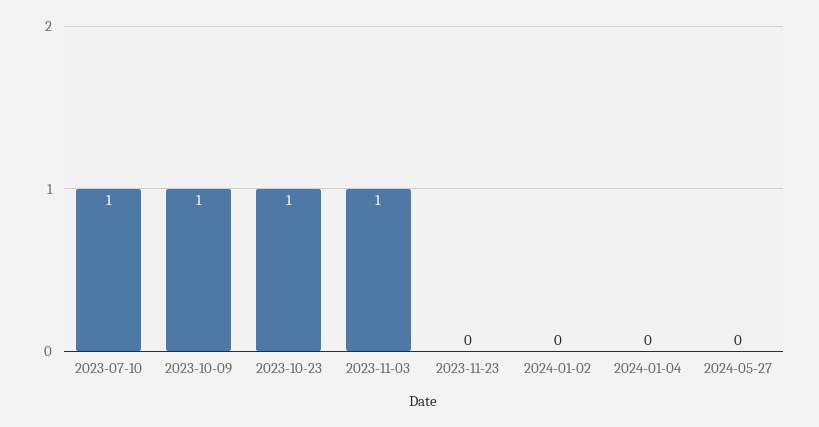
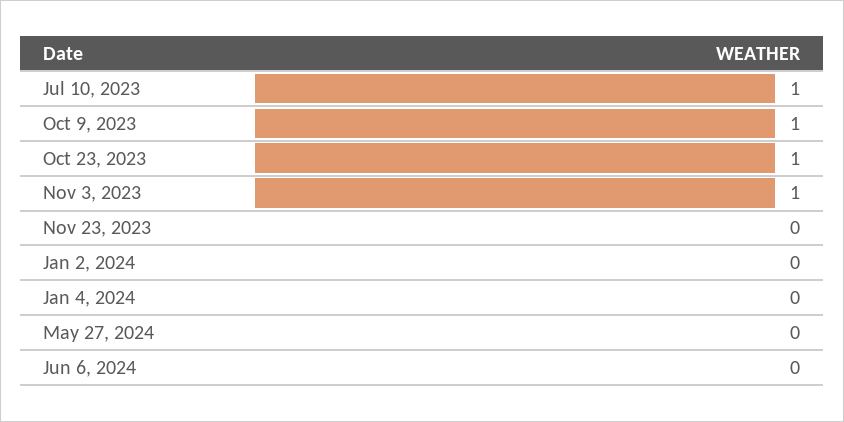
Jun 6, 2024: none -> 0

